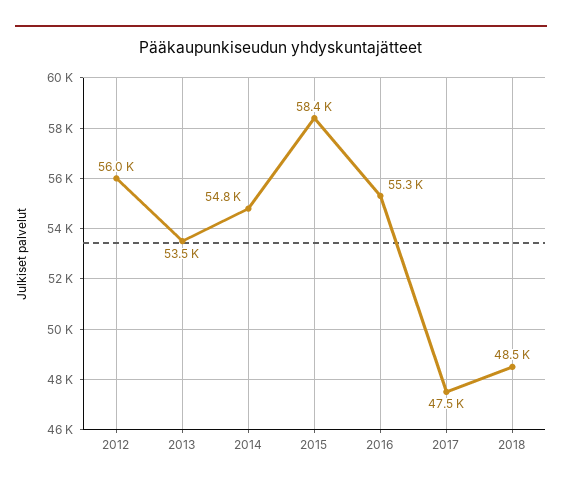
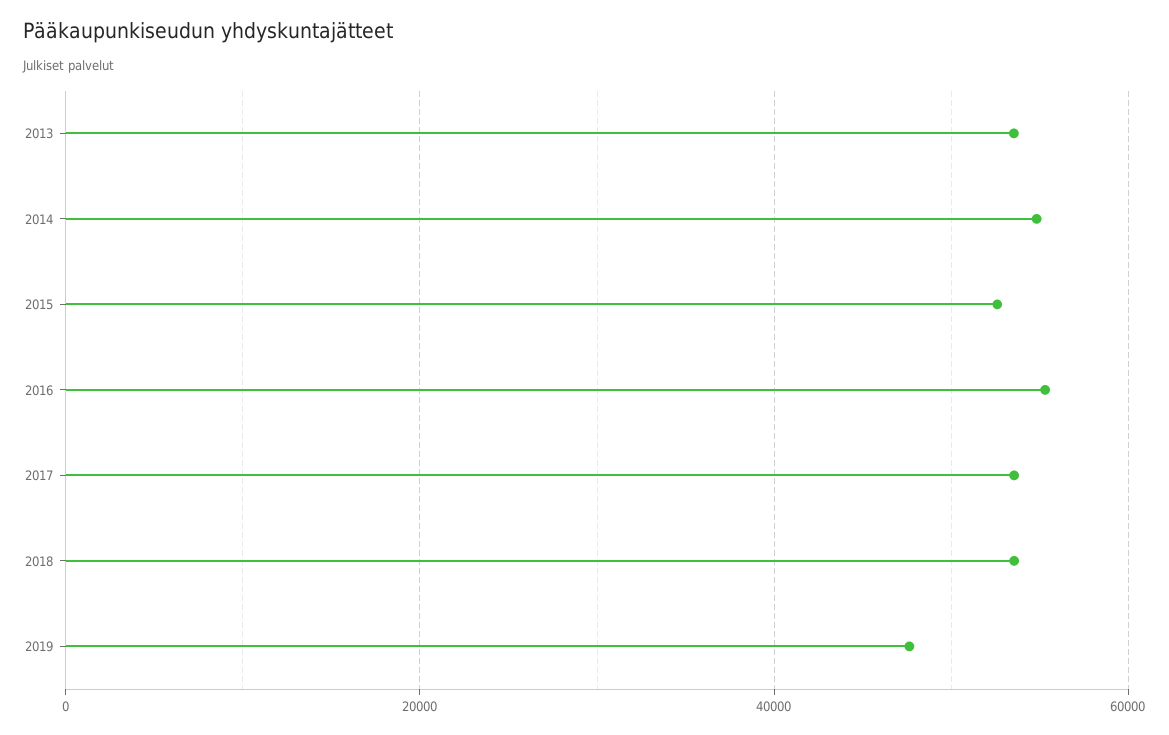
2012: 56000 -> none
2015: 58400 -> 52000
2017: 47500 -> 54000
2018: 48500 -> 54000
2019: none -> 48000

